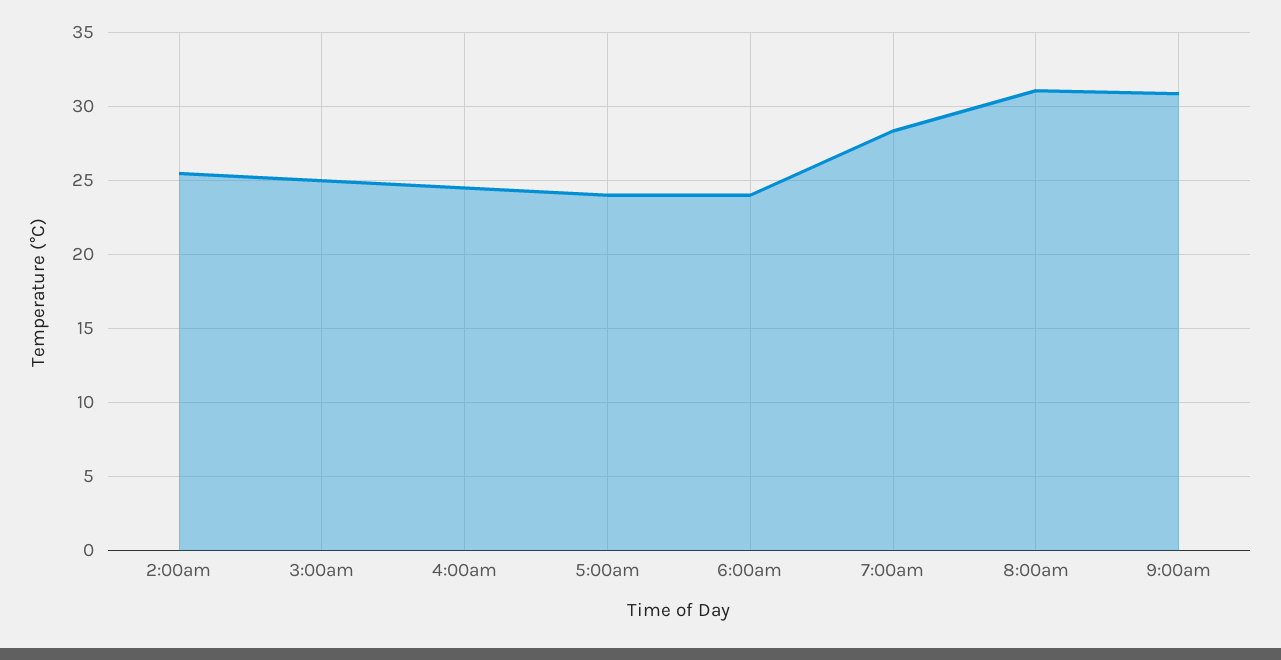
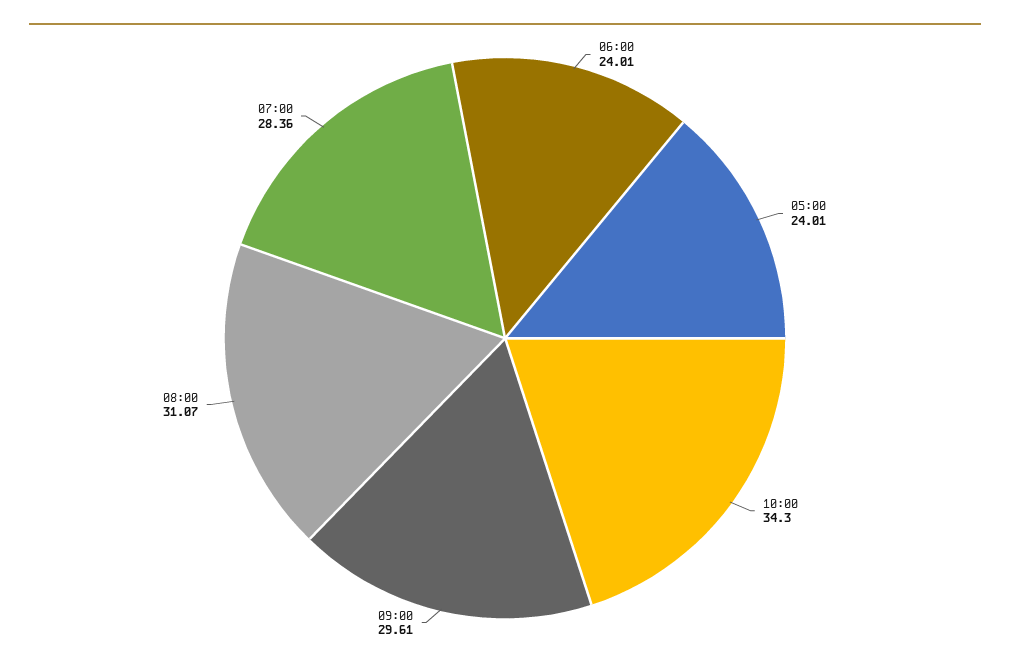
2:00am: 25.5 -> none
3:00am: 25 -> none
4:00am: 24.5 -> none
9:00am: 31 -> 29.61
10:00: none -> 34.3

